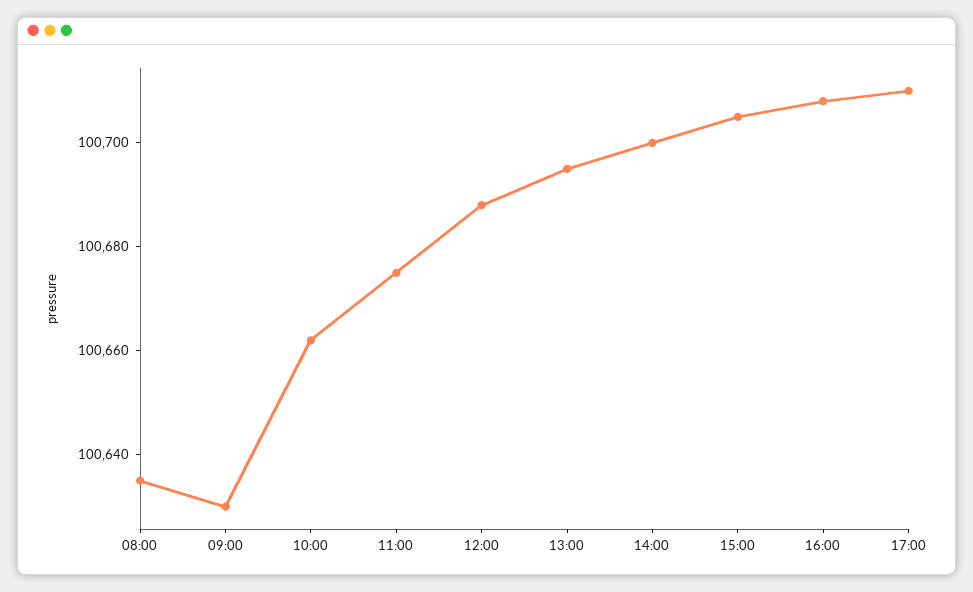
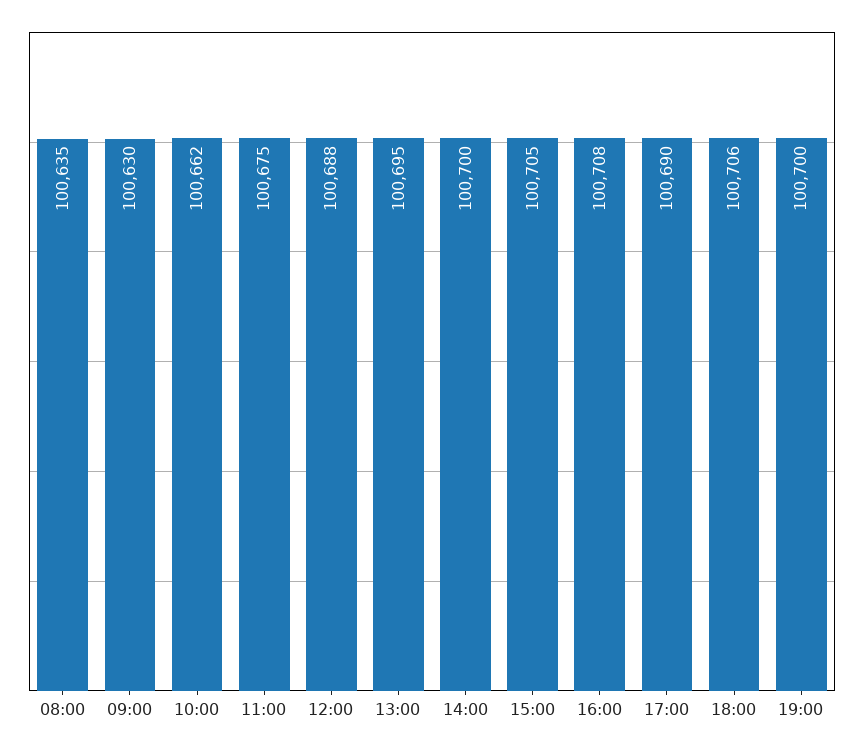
17:00: 100710 -> 100690
18:00: none -> 100706
19:00: none -> 100700

